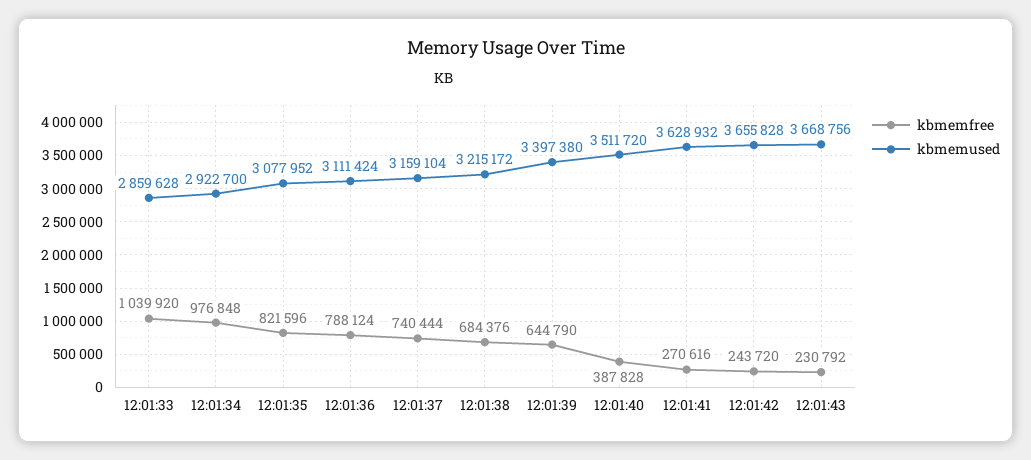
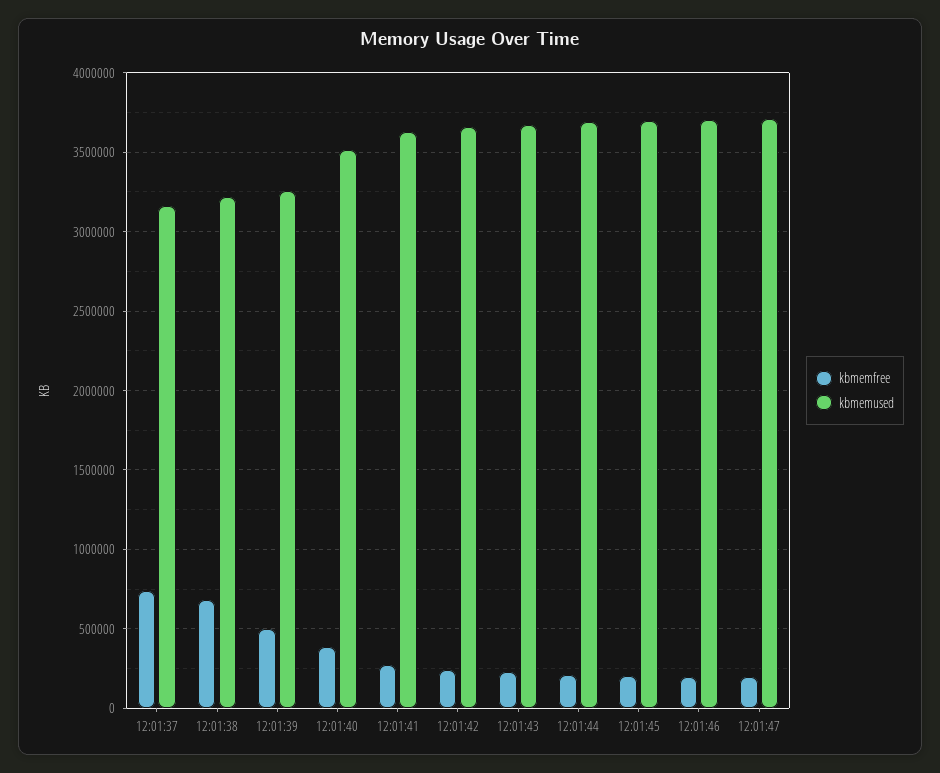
kbmemfree, 12:01:33: 1039920 -> none
kbmemused, 12:01:33: 2859628 -> none
kbmemfree, 12:01:34: 976848 -> none
kbmemused, 12:01:34: 2922700 -> none
kbmemfree, 12:01:35: 821596 -> none
kbmemused, 12:01:35: 3077952 -> none
kbmemfree, 12:01:36: 788124 -> none
kbmemused, 12:01:36: 3111424 -> none
kbmemfree, 12:01:39: 644790 -> 500000
kbmemused, 12:01:39: 3397380 -> 3250000
kbmemfree, 12:01:44: none -> 200000
kbmemused, 12:01:44: none -> 3700000
kbmemfree, 12:01:45: none -> 200000
kbmemused, 12:01:45: none -> 3700000
kbmemfree, 12:01:46: none -> 200000
kbmemused, 12:01:46: none -> 3700000
kbmemfree, 12:01:47: none -> 200000
kbmemused, 12:01:47: none -> 3700000

